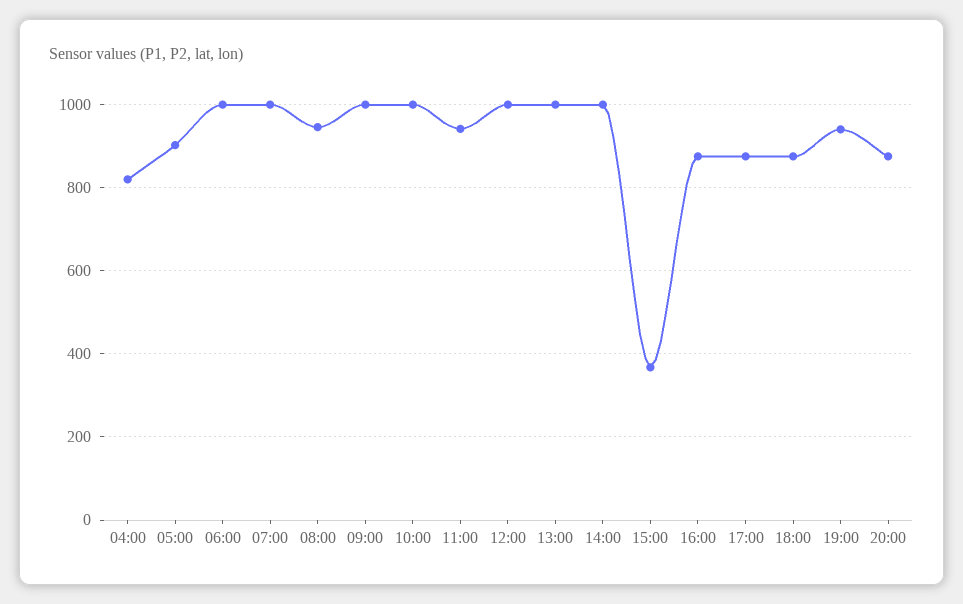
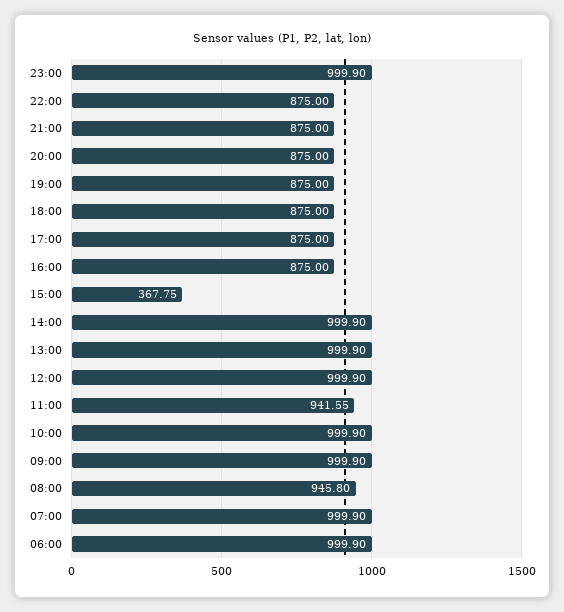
04:00: 820 -> none
05:00: 900 -> none
19:00: 940 -> 875
23:00: none -> 999.9
22:00: none -> 875
21:00: none -> 875

